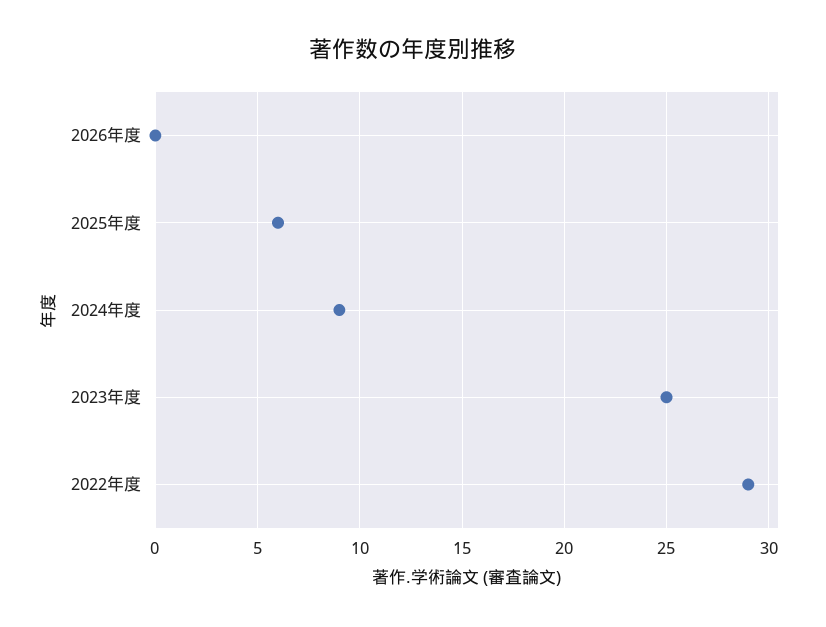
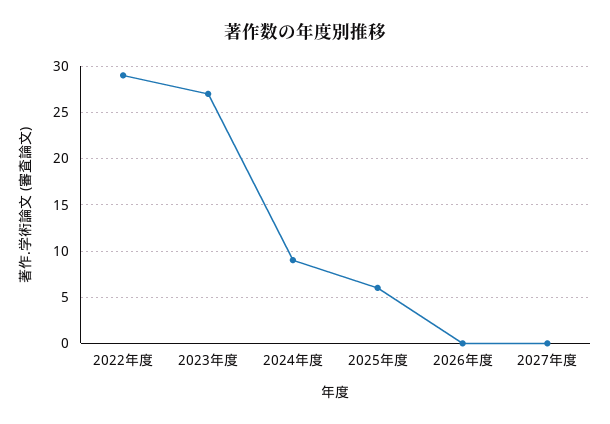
2023年度: 25 -> 27
2027年度: none -> 0

